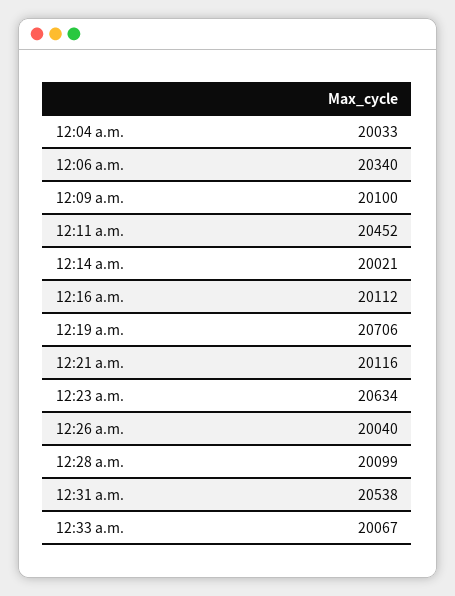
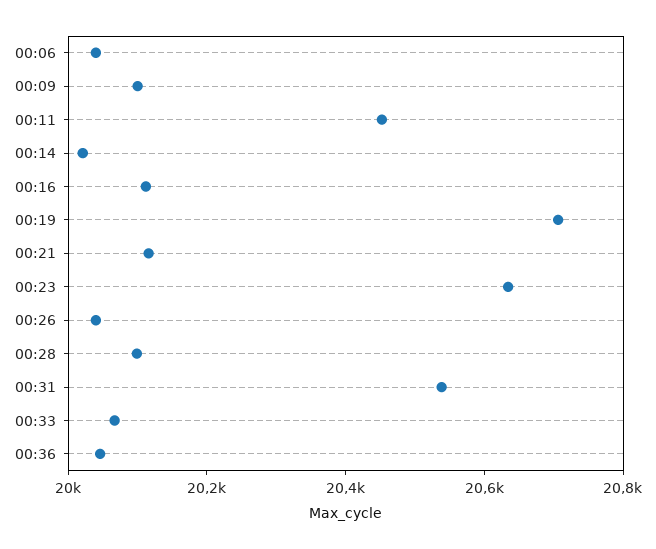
12:04 a.m.: 20033 -> none
12:06 a.m.: 20340 -> 20050
00:36: none -> 20050

